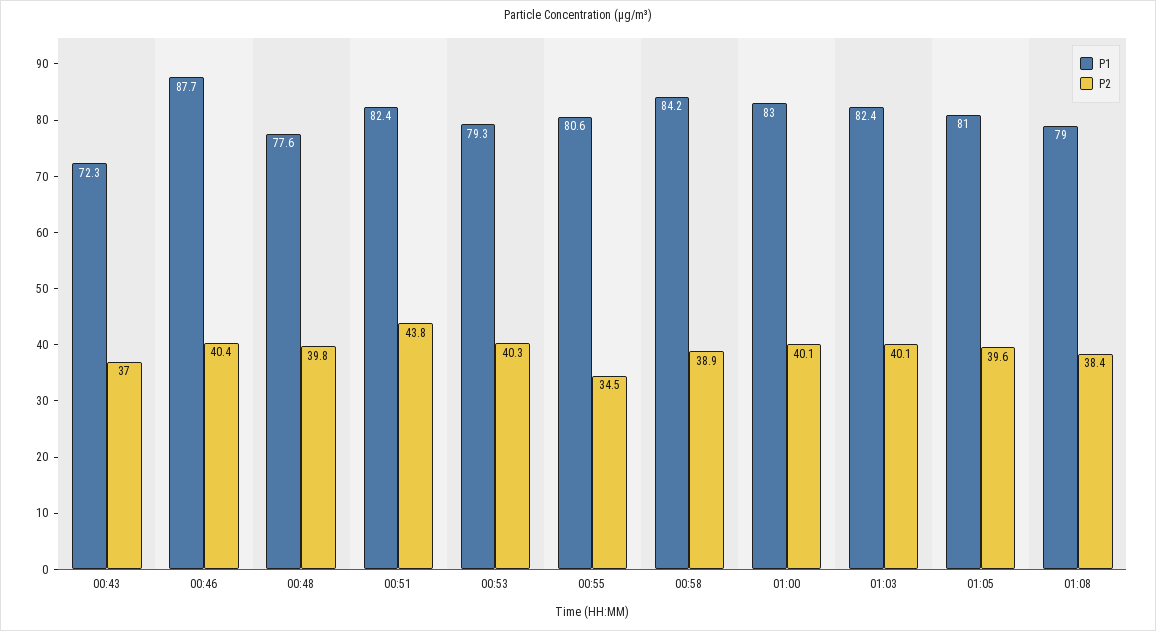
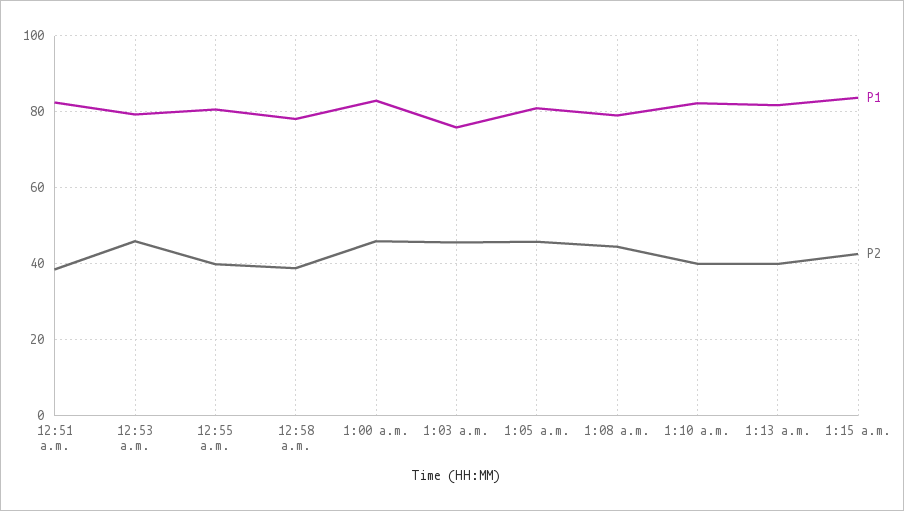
P1, 00:43: 72.3 -> none
P2, 00:43: 37 -> none
P1, 00:46: 87.7 -> none
P2, 00:46: 40.4 -> none
P1, 00:48: 77.6 -> none
P2, 00:48: 39.8 -> none
P2, 00:51: 43.8 -> 38
P2, 00:53: 40.3 -> 46
P2, 00:55: 34.5 -> 40
P1, 00:58: 84.2 -> 78
P2, 01:00: 40.1 -> 46
P1, 01:03: 82.4 -> 76
P2, 01:03: 40.1 -> 46
P2, 01:05: 39.6 -> 46
P2, 01:08: 38.4 -> 44
P1, 1:10 a.m.: none -> 82
P2, 1:10 a.m.: none -> 40
P1, 1:13 a.m.: none -> 82
P2, 1:13 a.m.: none -> 40
P1, 1:15 a.m.: none -> 84
P2, 1:15 a.m.: none -> 42

